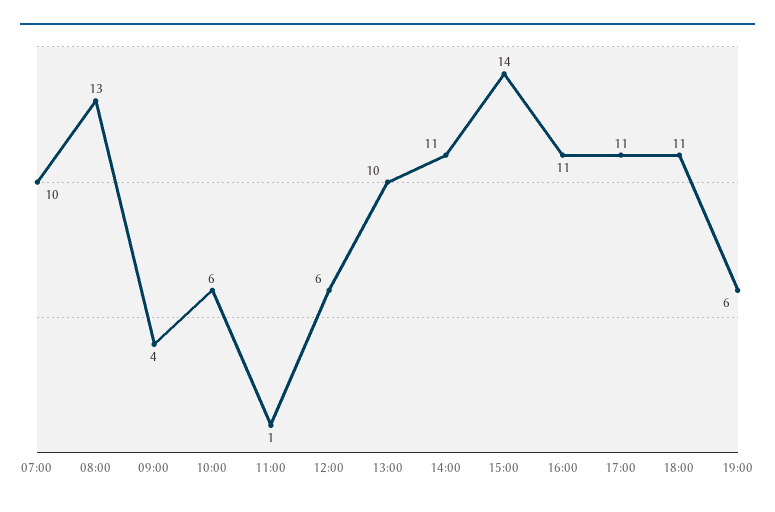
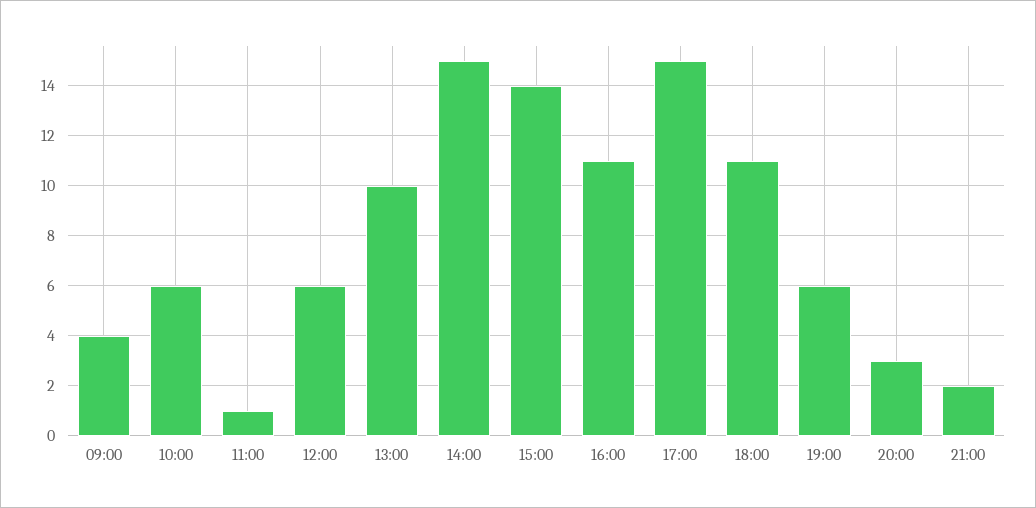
07:00: 10 -> none
08:00: 13 -> none
14:00: 11 -> 15
17:00: 11 -> 15
20:00: none -> 3
21:00: none -> 2

